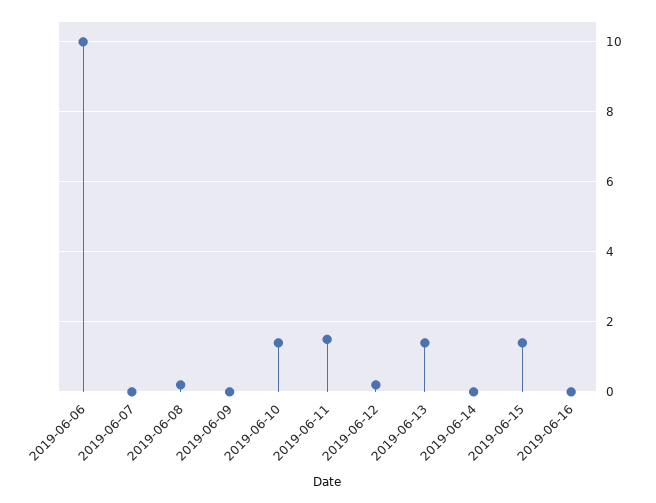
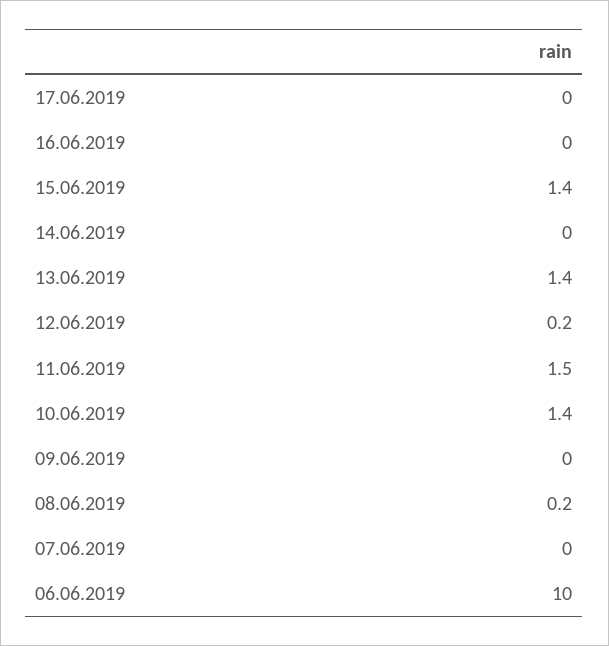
17.06.2019: none -> 0

